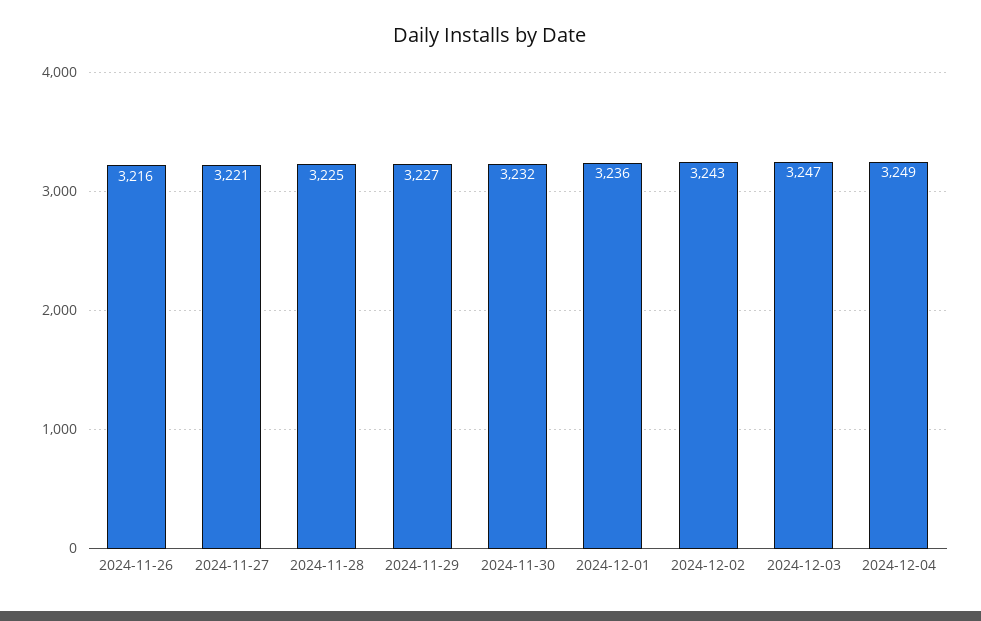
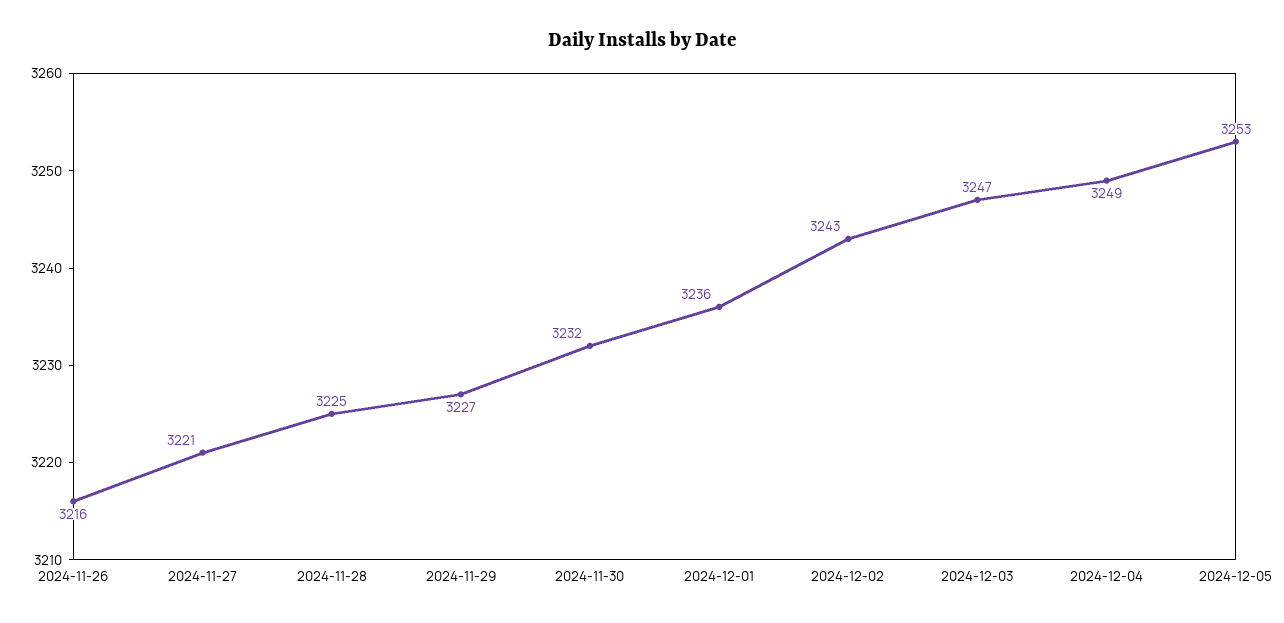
2024-12-05: none -> 3253

